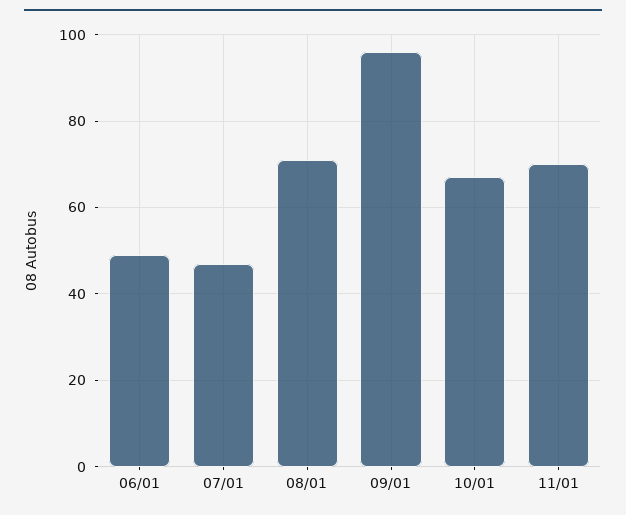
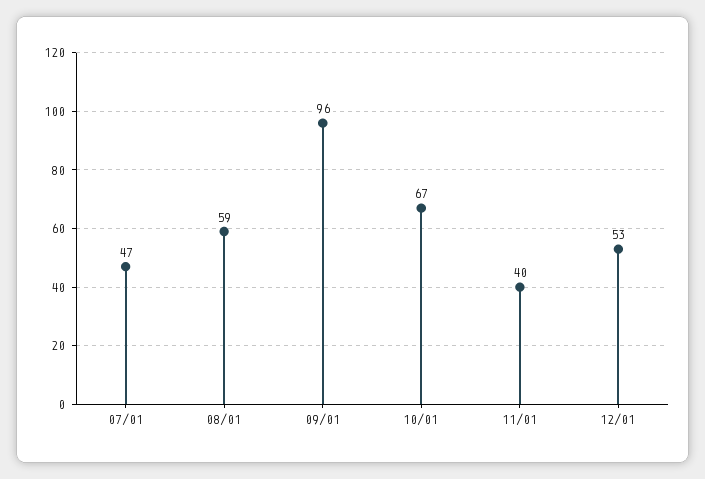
06/01: 50 -> none
08/01: 70 -> 59
11/01: 70 -> 40
12/01: none -> 53

